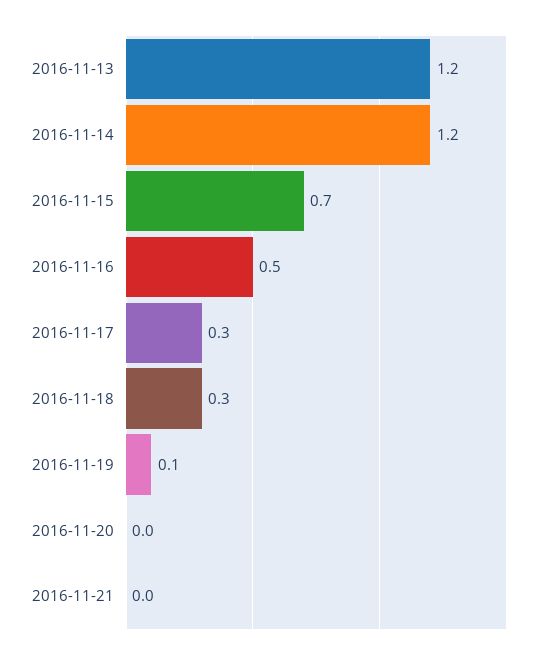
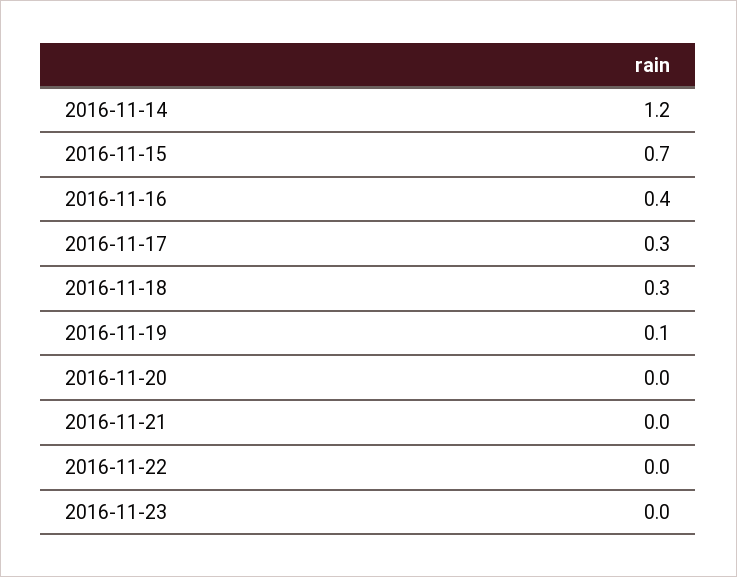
2016-11-13: 1.2 -> none
2016-11-16: 0.5 -> 0.4
2016-11-22: none -> 0
2016-11-23: none -> 0

